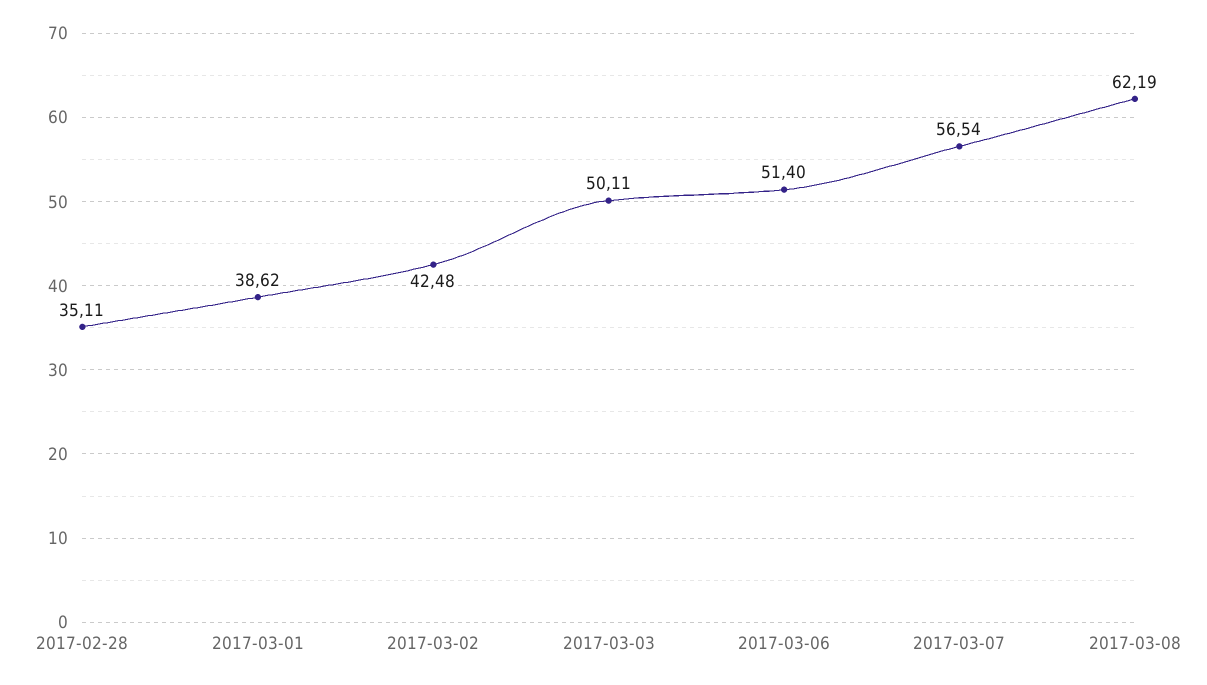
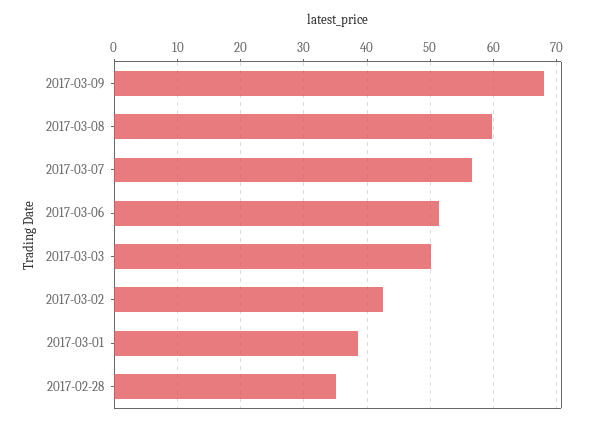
2017-03-08: 62.19 -> 60
2017-03-09: none -> 68

